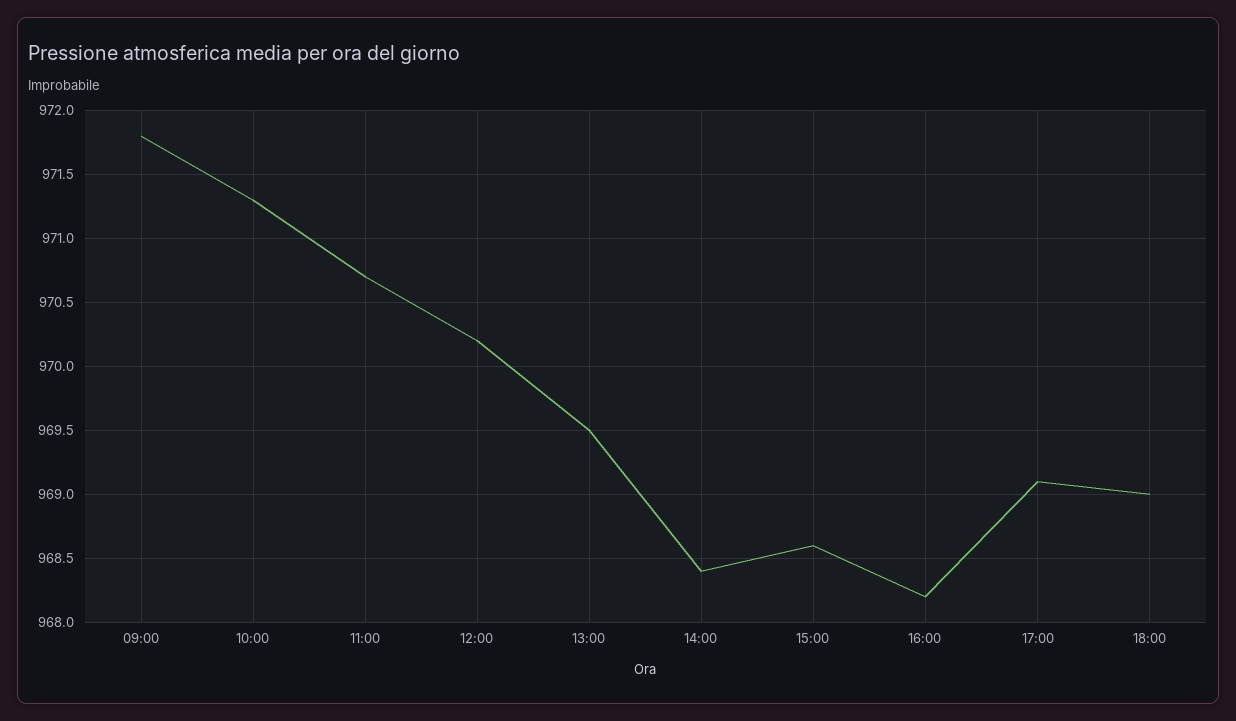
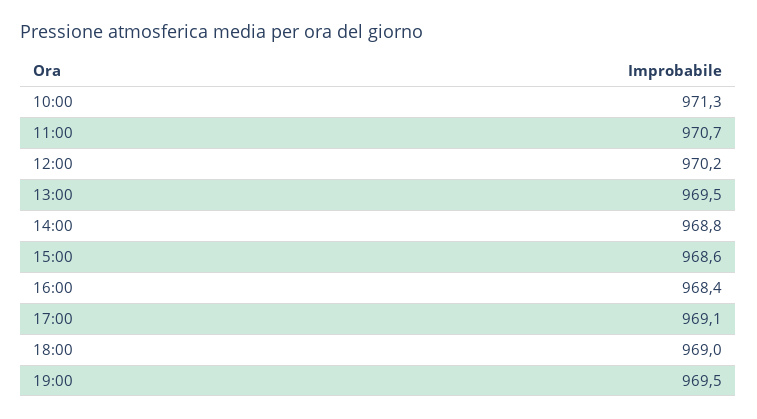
09:00: 971.8 -> none
14:00: 968.4 -> 968.8
16:00: 968.2 -> 968.4
19:00: none -> 969.5

